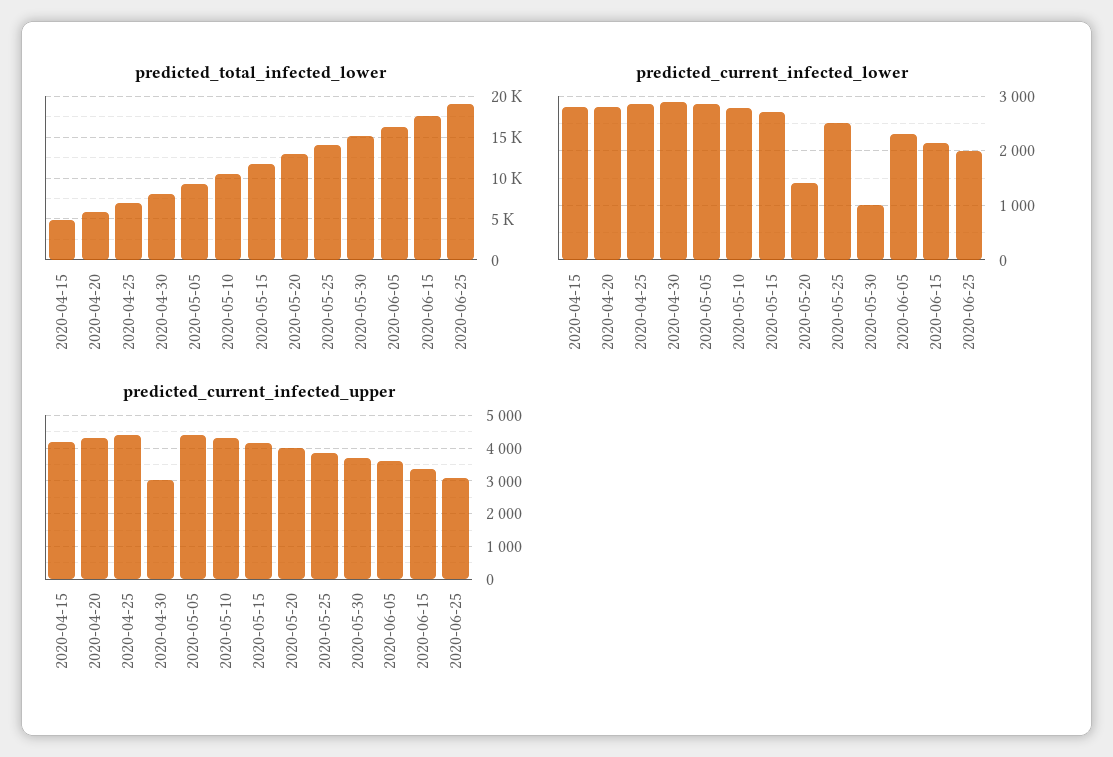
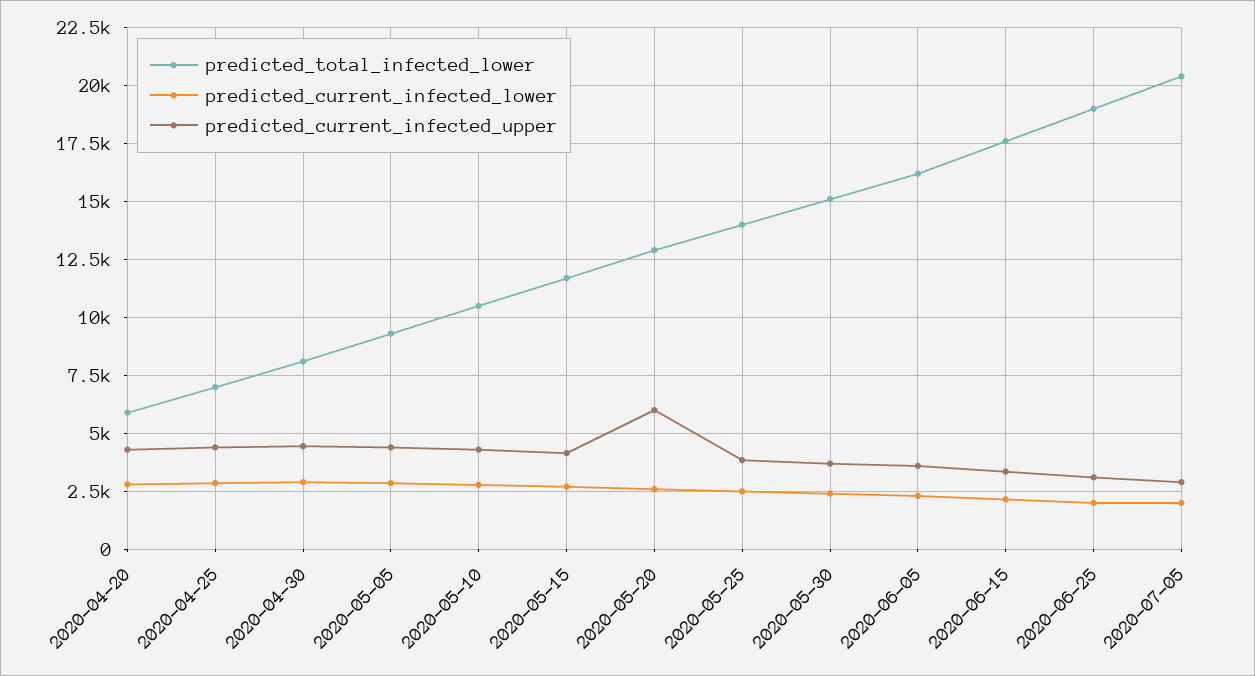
predicted_total_infected_lower, 2020-04-15: 5000 -> none
predicted_current_infected_lower, 2020-04-15: 2800 -> none
predicted_current_infected_lower, 2020-05-20: 1400 -> 2500
predicted_current_infected_lower, 2020-05-30: 1000 -> 2500
predicted_current_infected_upper, 2020-04-15: 4200 -> none
predicted_current_infected_upper, 2020-04-30: 3000 -> 4500
predicted_current_infected_upper, 2020-05-20: 4000 -> 6000
predicted_total_infected_lower, 2020-07-05: none -> 20500
predicted_current_infected_lower, 2020-07-05: none -> 2000
predicted_current_infected_upper, 2020-07-05: none -> 3000

